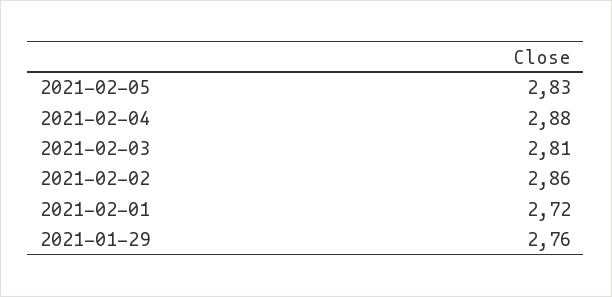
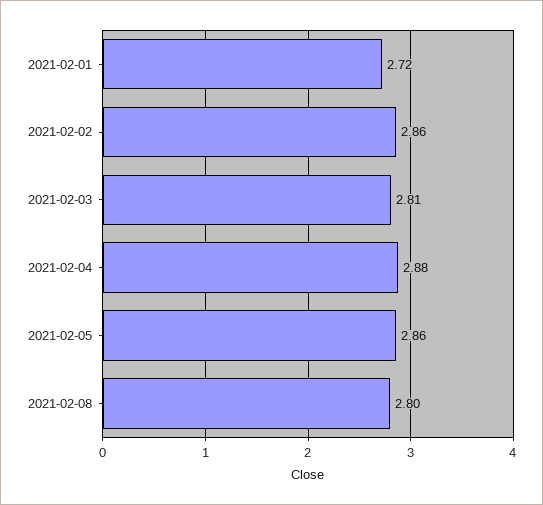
2021-02-05: 2.83 -> 2.86
2021-01-29: 2.76 -> none
2021-02-08: none -> 2.8

